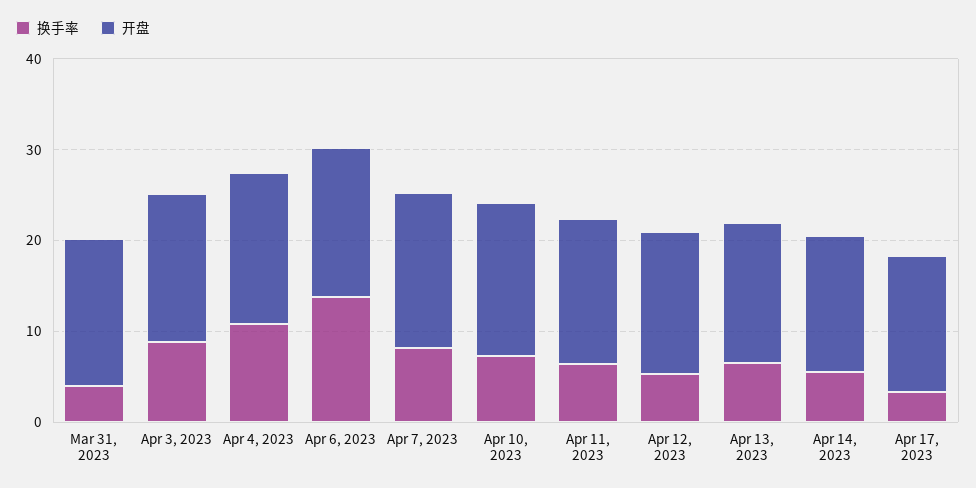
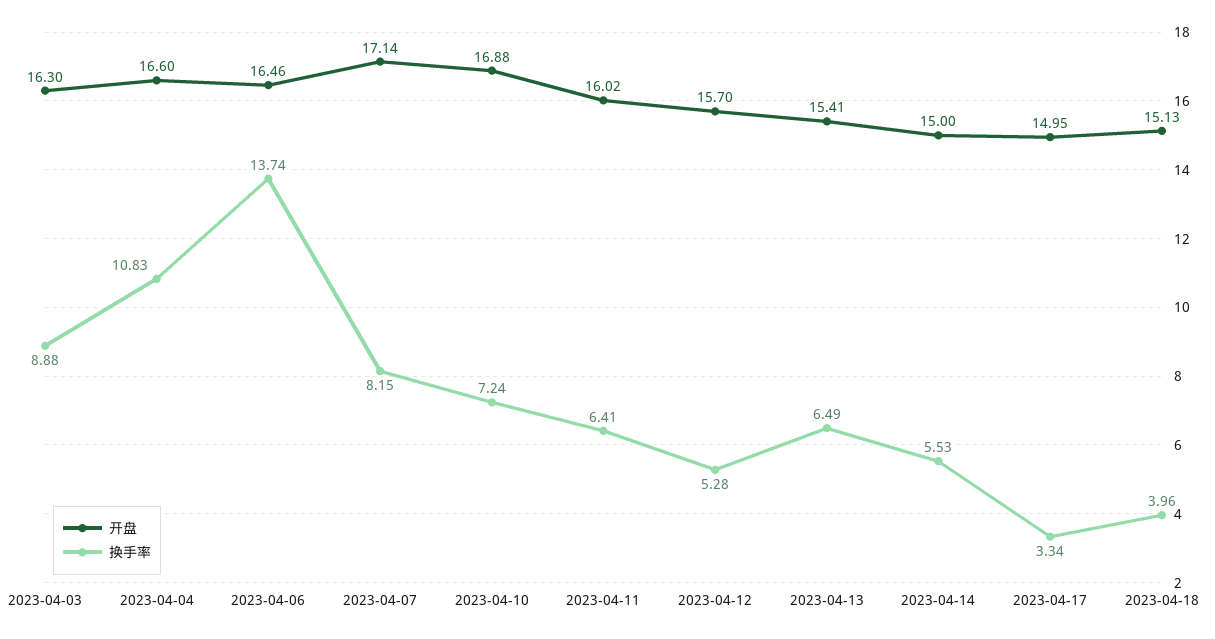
换手率, Mar 31, 2023: 4 -> none
开盘, Mar 31, 2023: 16 -> none
开盘, 2023-04-18: none -> 15.13
换手率, 2023-04-18: none -> 3.96

